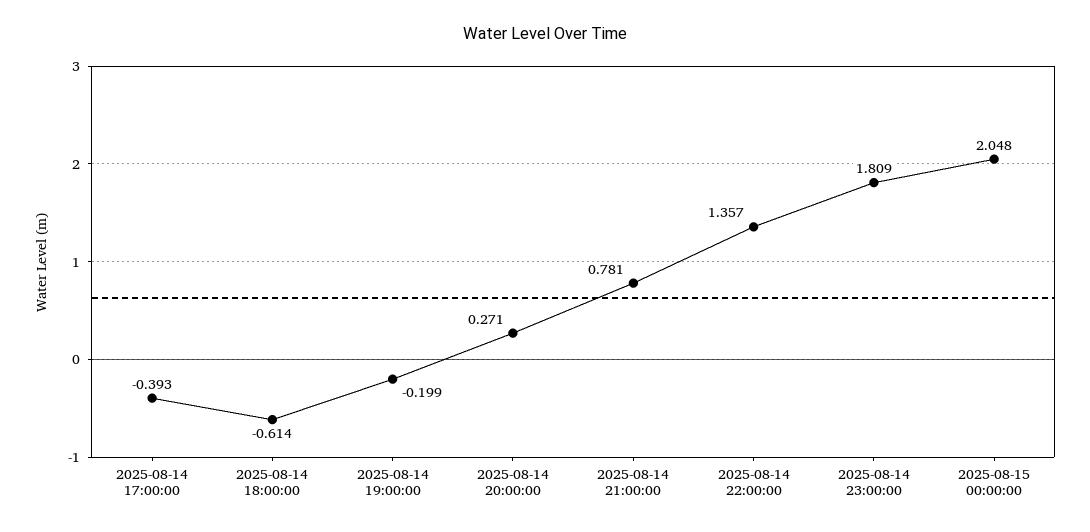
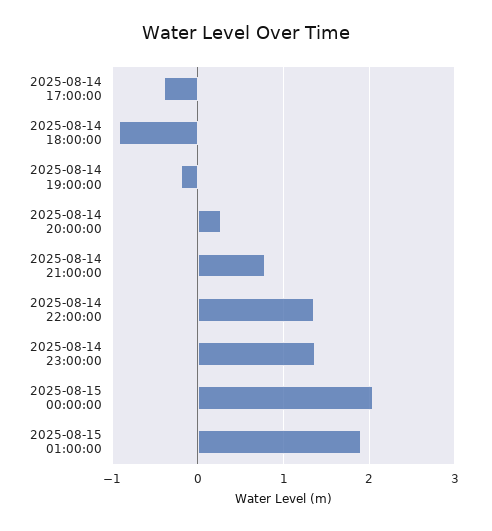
2025-08-14 18:00:00: -0.614 -> -0.9
2025-08-14 23:00:00: 1.809 -> 1.4
2025-08-15 01:00:00: none -> 1.9

